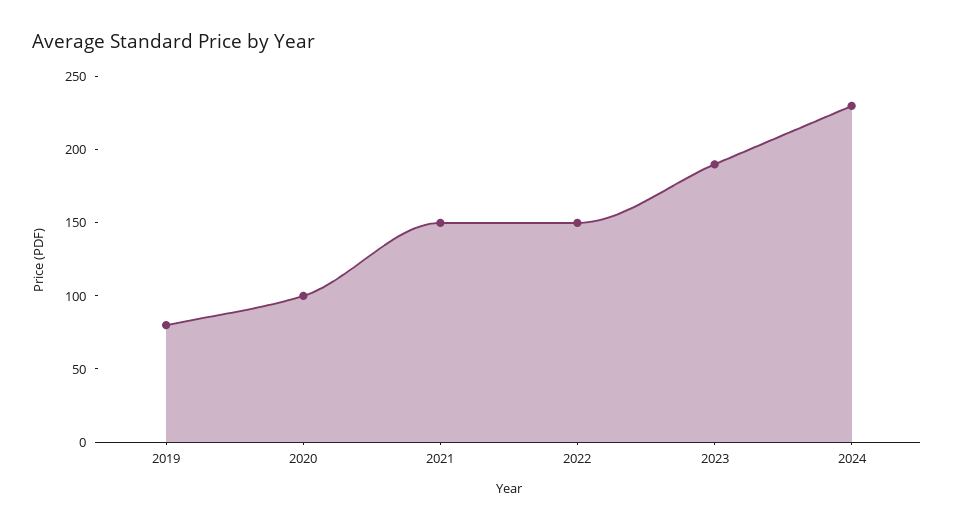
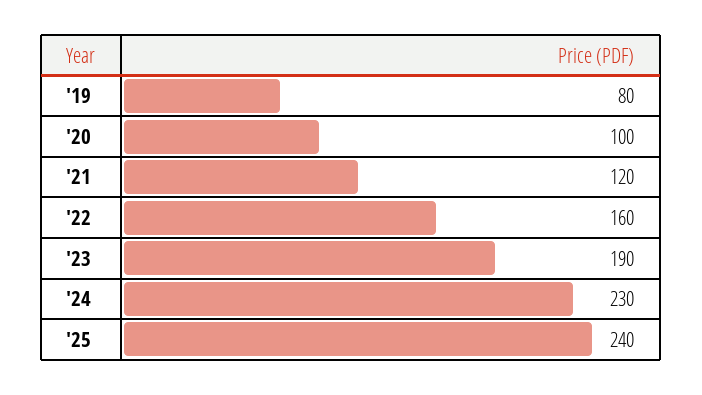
2021: 150 -> 120
2022: 150 -> 160
'25: none -> 240

